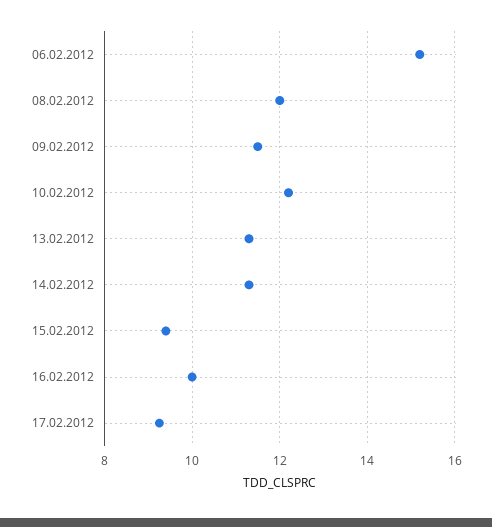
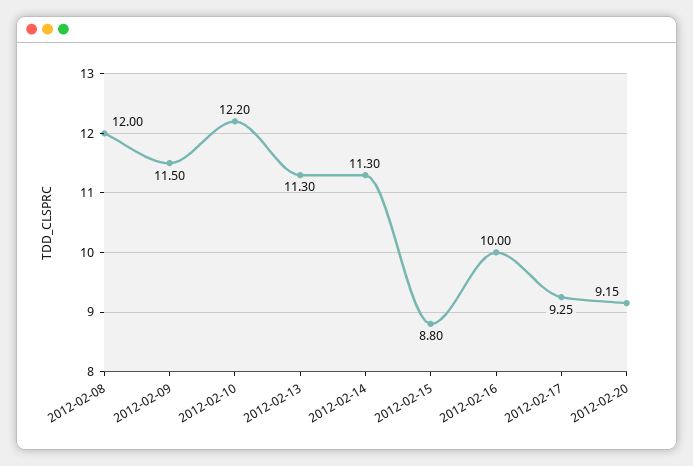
06.02.2012: 15.2 -> none
15.02.2012: 9.4 -> 8.8
2012-02-20: none -> 9.15

